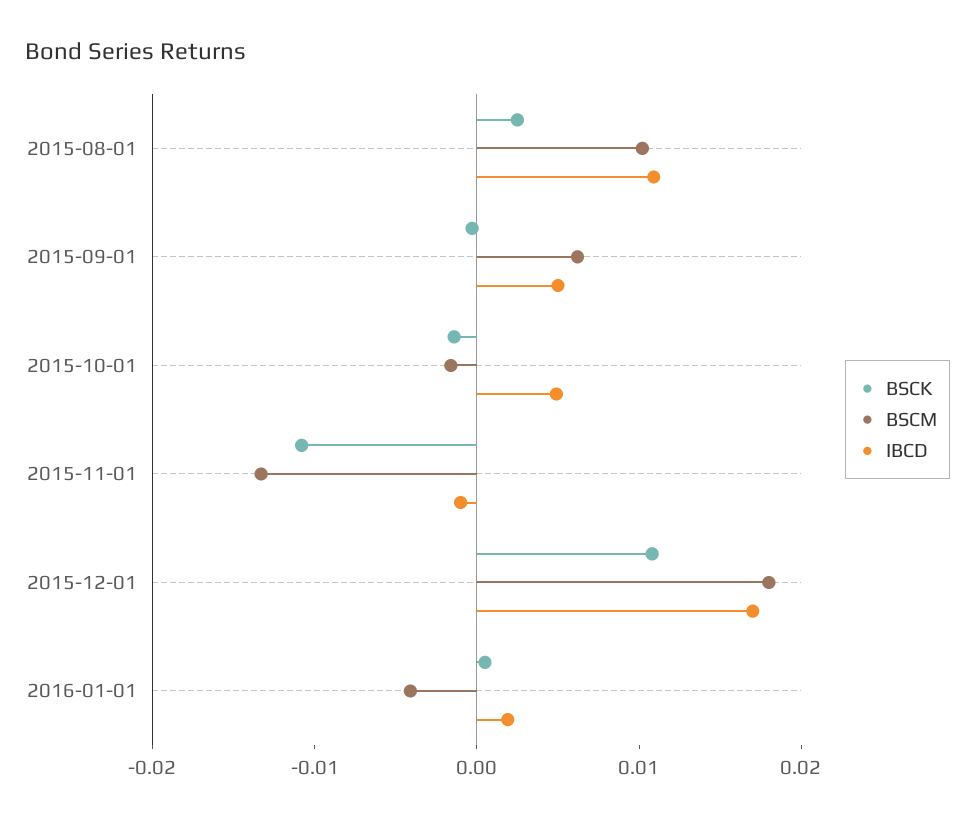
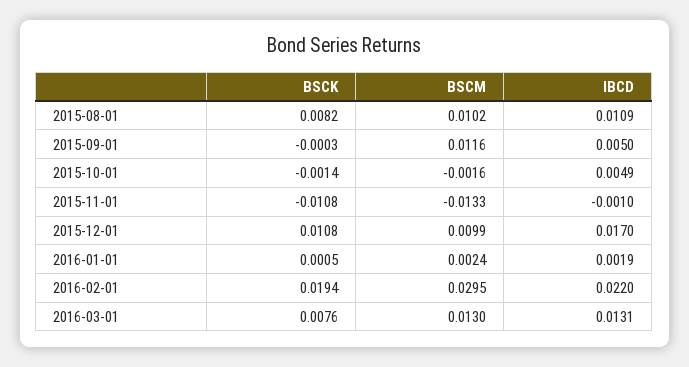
BSCK, 2015-08-01: 0.002 -> 0.0082
BSCM, 2015-09-01: 0.006 -> 0.0116
BSCM, 2015-12-01: 0.018 -> 0.0099
BSCM, 2016-01-01: -0.004 -> 0.0024
BSCK, 2016-02-01: none -> 0.0194
BSCM, 2016-02-01: none -> 0.0295
IBCD, 2016-02-01: none -> 0.022
BSCK, 2016-03-01: none -> 0.0076
BSCM, 2016-03-01: none -> 0.013
IBCD, 2016-03-01: none -> 0.0131

